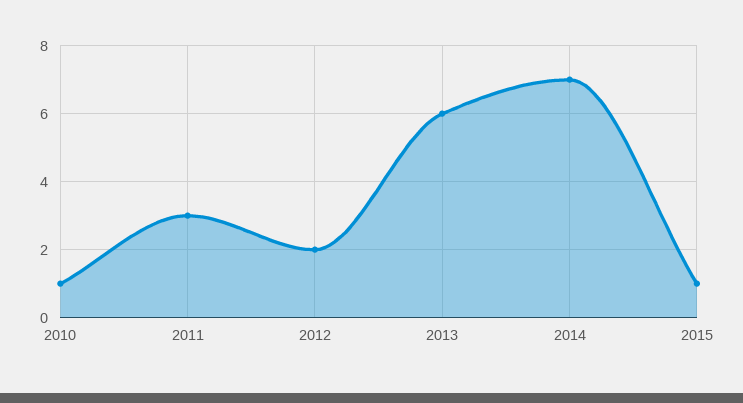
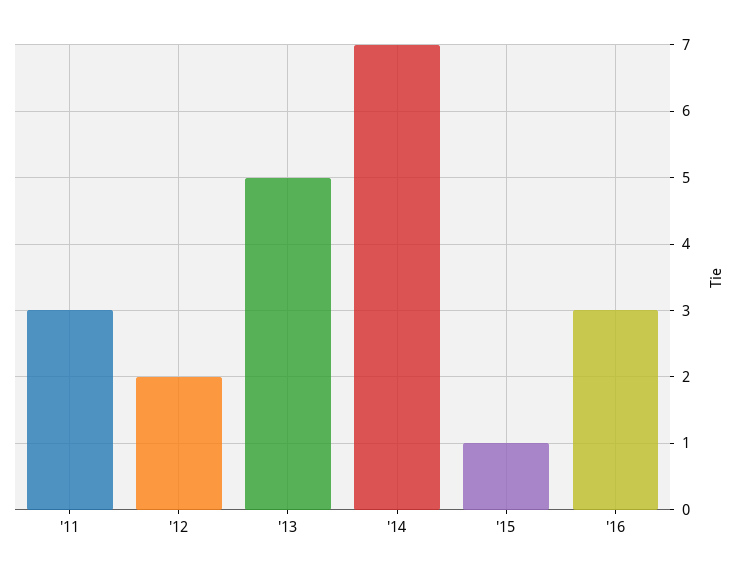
2010: 1 -> none
2013: 6 -> 5
'16: none -> 3

